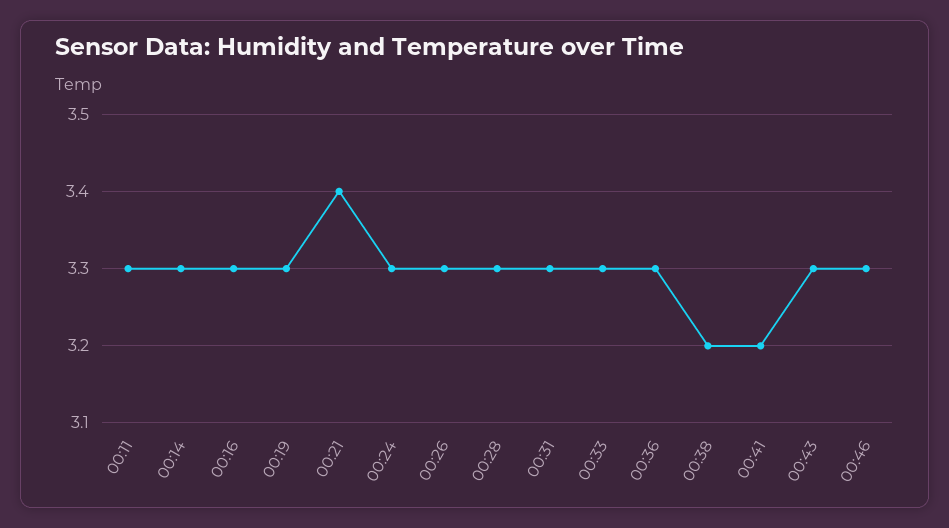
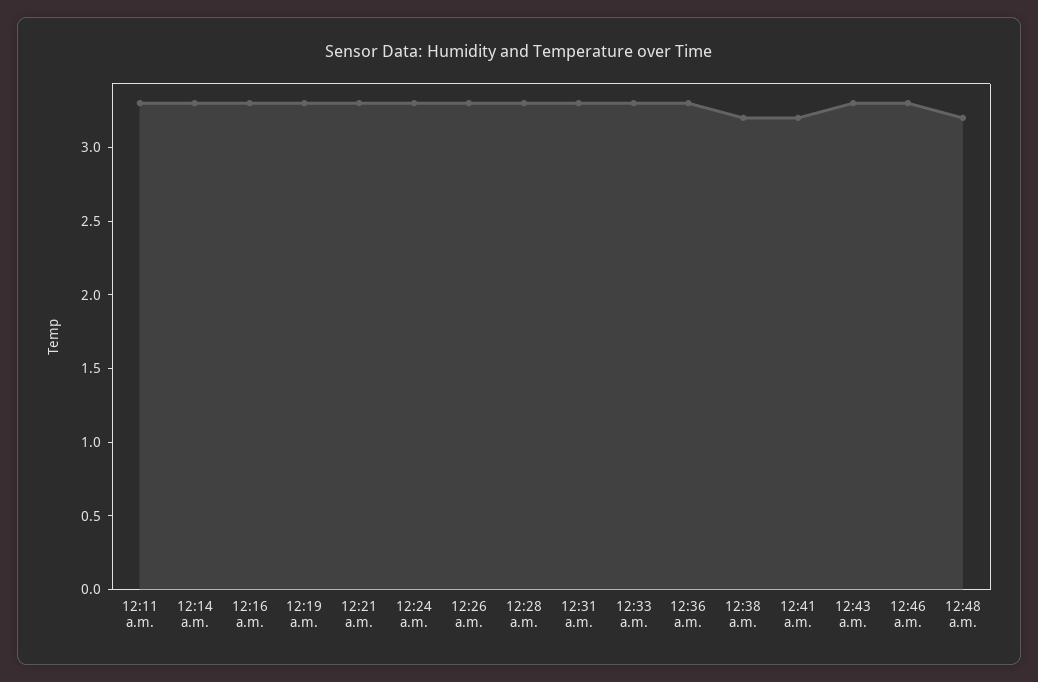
00:21: 3.4 -> 3.3
12:48 a.m.: none -> 3.2

